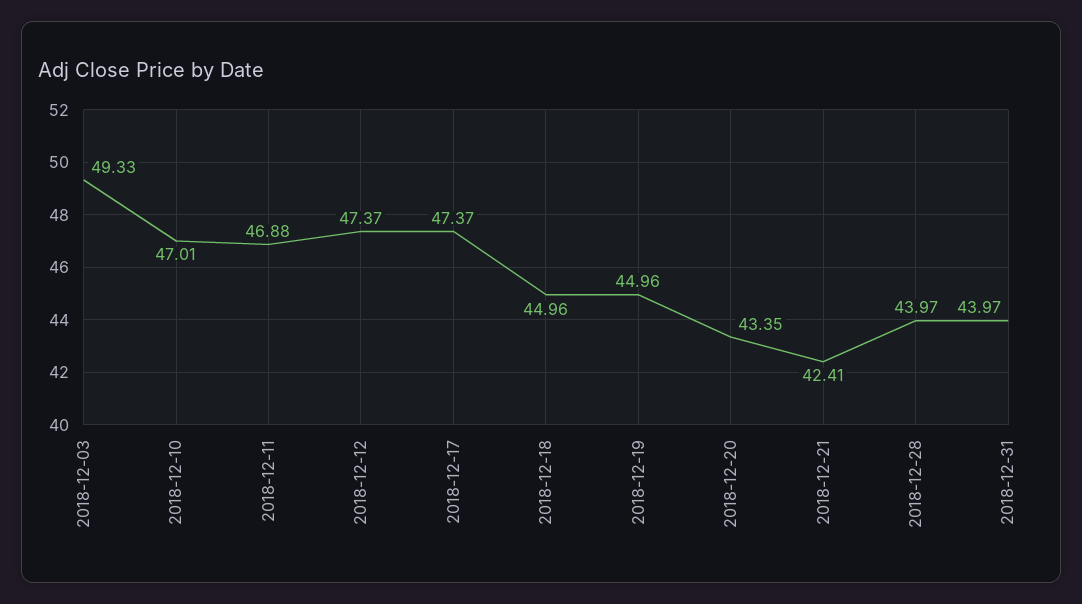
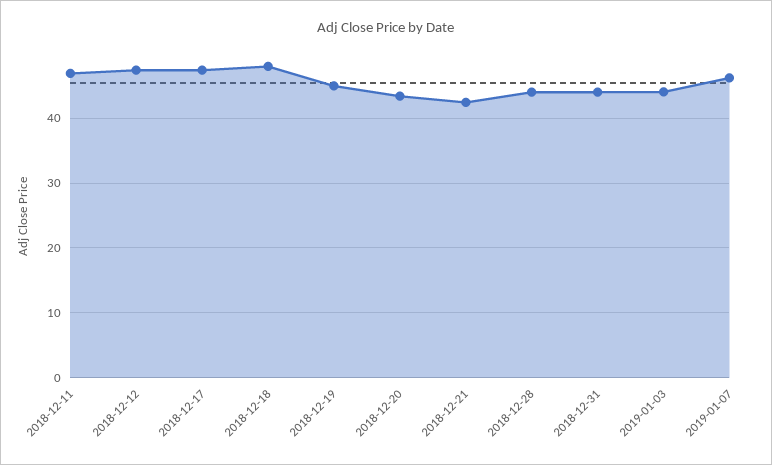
2018-12-03: 49.33 -> none
2018-12-10: 47.01 -> none
2018-12-18: 44.96 -> 48
2019-01-03: none -> 44
2019-01-07: none -> 46

